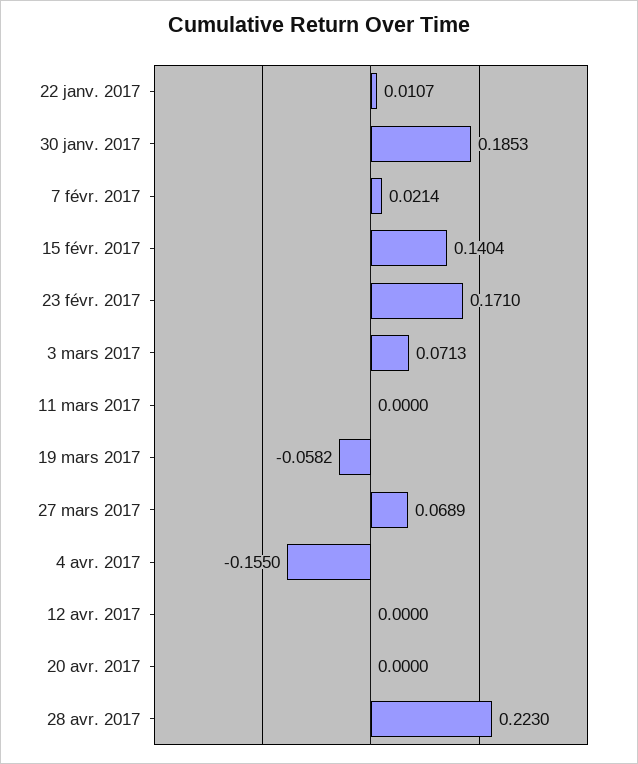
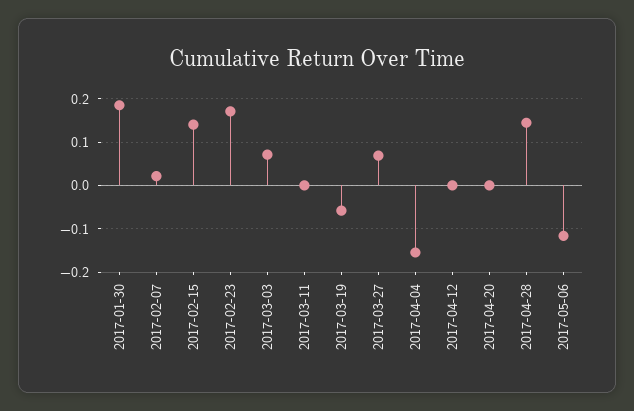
22 janv. 2017: 0.0107 -> none
28 avr. 2017: 0.223 -> 0.14
2017-05-06: none -> -0.12

